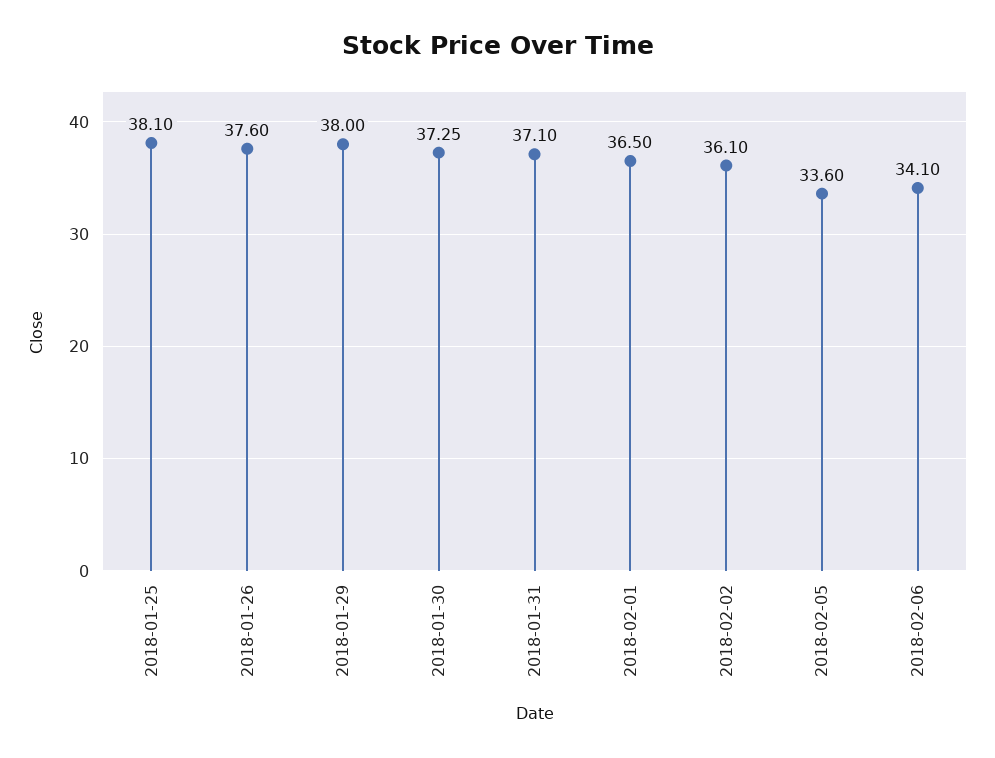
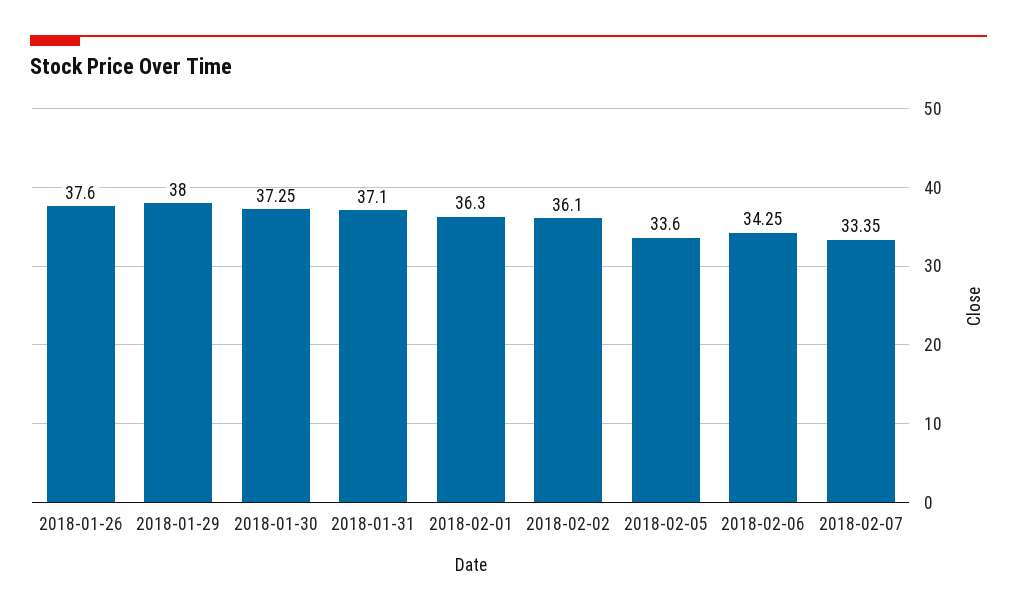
2018-01-25: 38.1 -> none
2018-02-01: 36.5 -> 36.3
2018-02-06: 34.1 -> 34.25
2018-02-07: none -> 33.35

